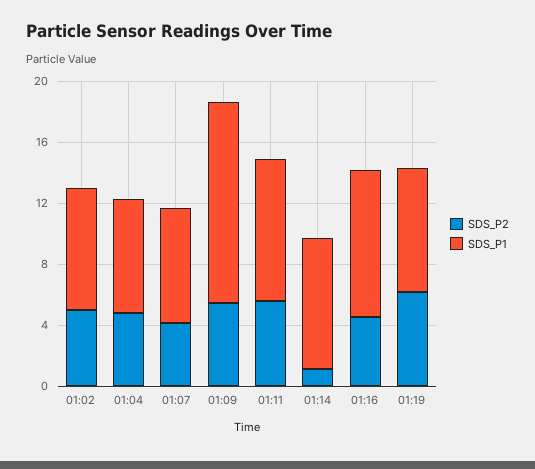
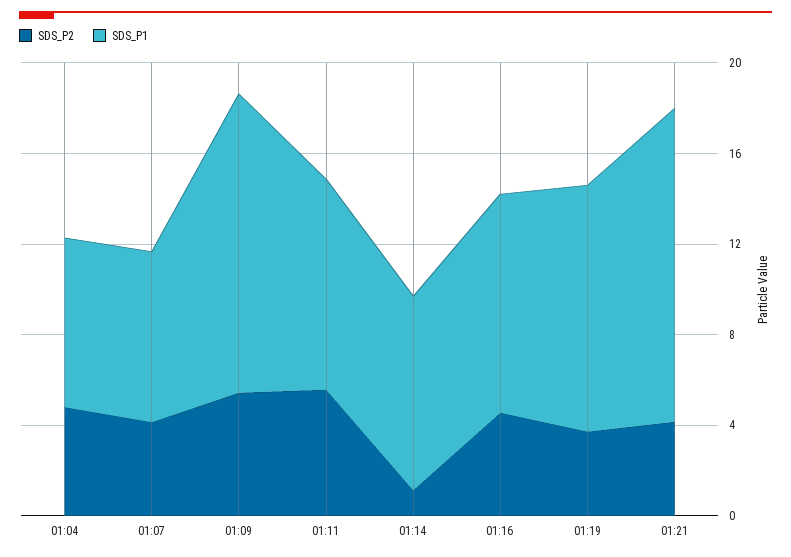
SDS_P2, 01:02: 5 -> none
SDS_P1, 01:02: 8 -> none
SDS_P2, 01:19: 6 -> 4
SDS_P1, 01:19: 8 -> 11
SDS_P2, 01:21: none -> 4
SDS_P1, 01:21: none -> 14

